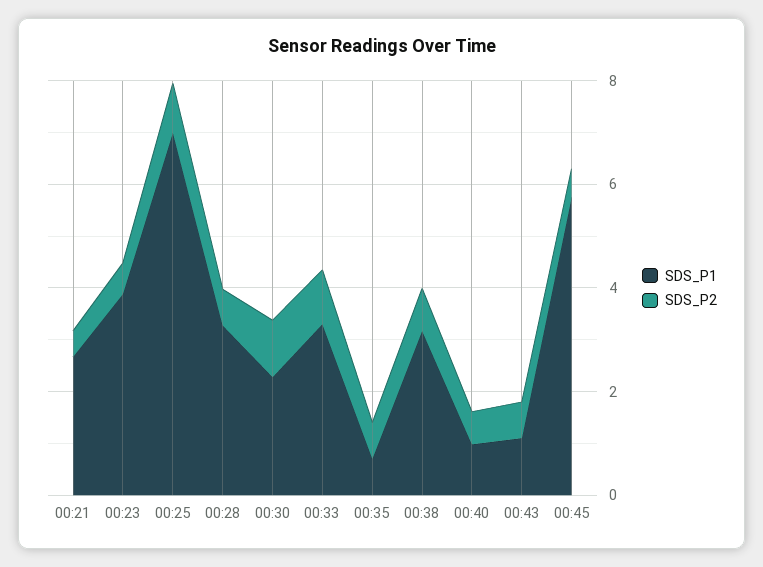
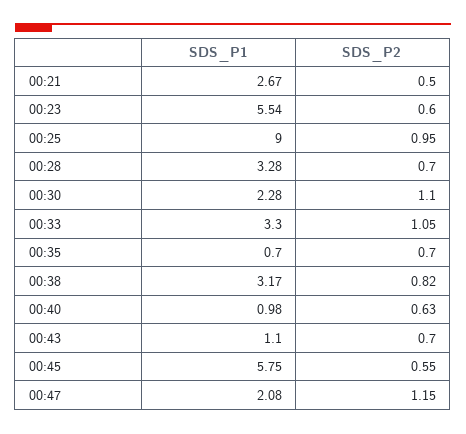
SDS_P1, 00:23: 4 -> 5.54
SDS_P1, 00:25: 7 -> 9
SDS_P1, 00:47: none -> 2.08
SDS_P2, 00:47: none -> 1.15

